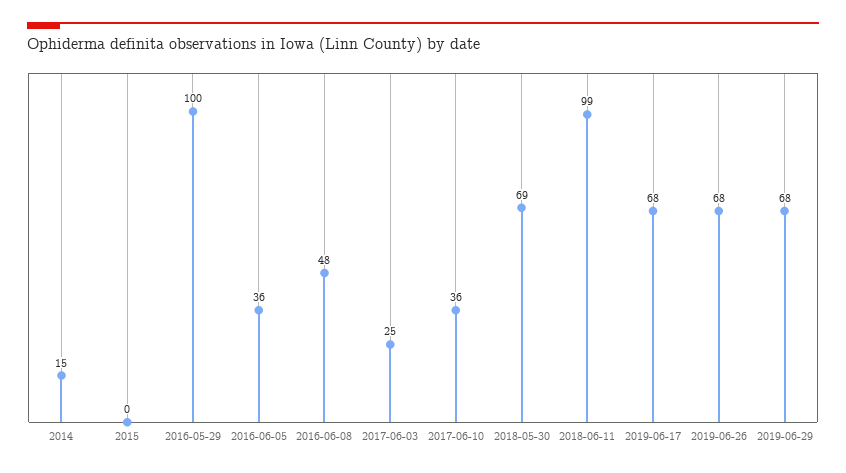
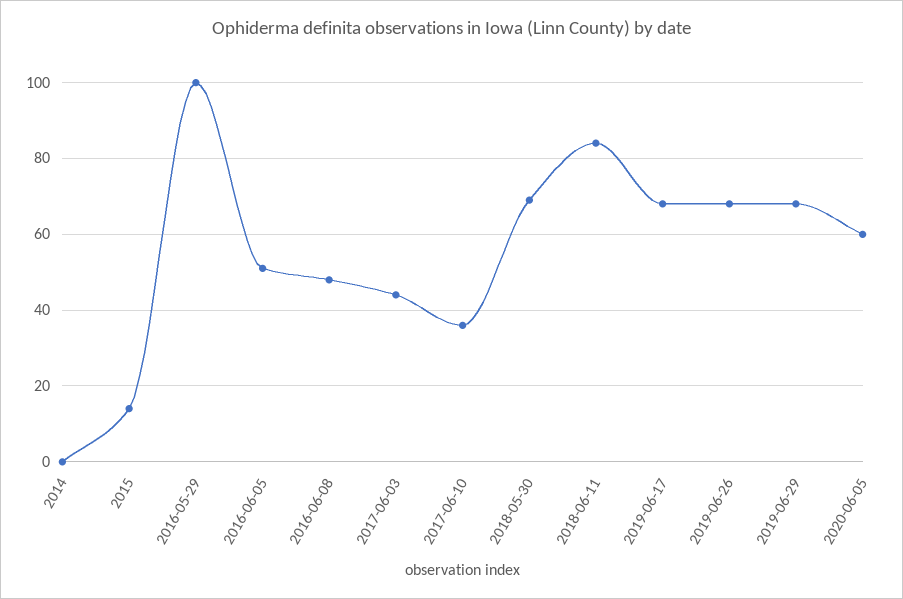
2014: 15 -> 0
2015: 0 -> 15
2016-06-05: 36 -> 50
2017-06-03: 25 -> 45
2018-06-11: 99 -> 85
2020-06-05: none -> 60

